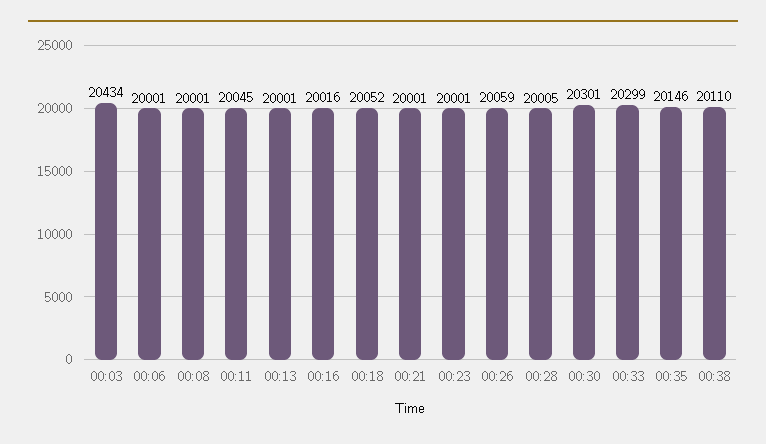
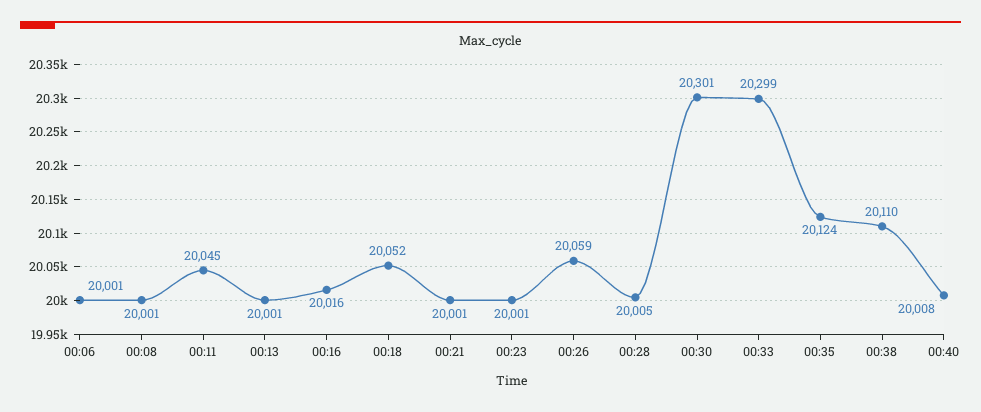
00:03: 20434 -> none
00:35: 20146 -> 20124
00:40: none -> 20008

